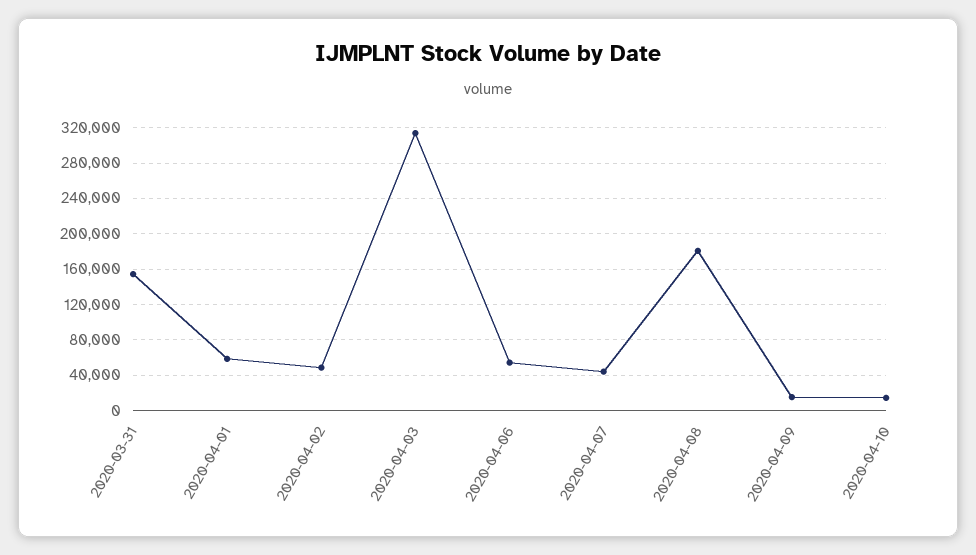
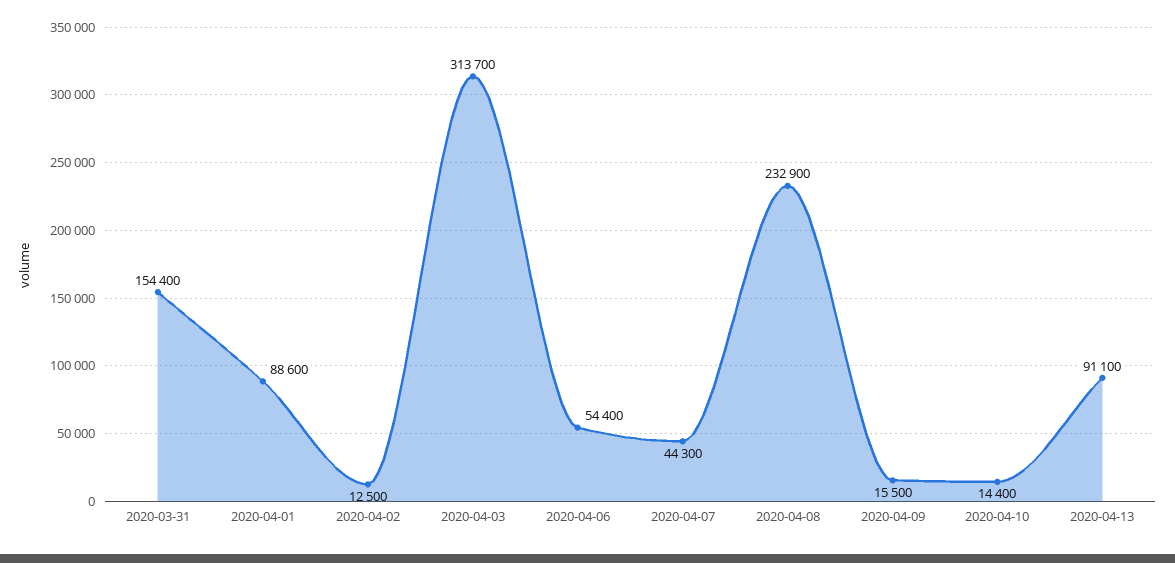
2020-04-01: 60000 -> 88600
2020-04-02: 50000 -> 12500
2020-04-08: 180000 -> 232900
2020-04-13: none -> 91100

